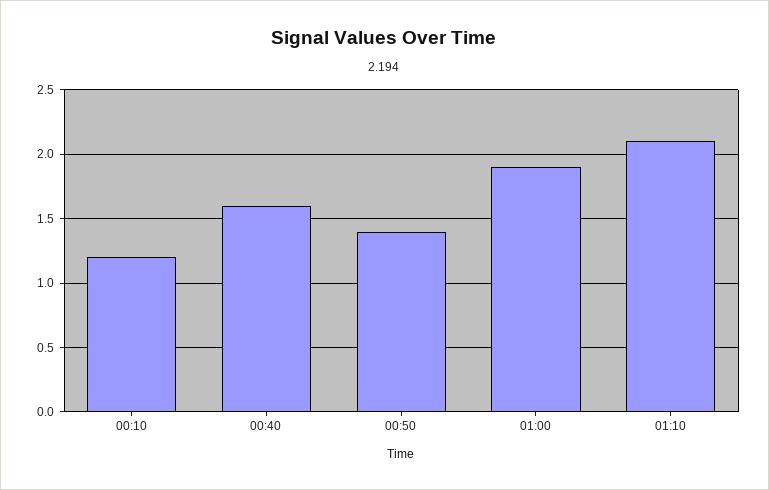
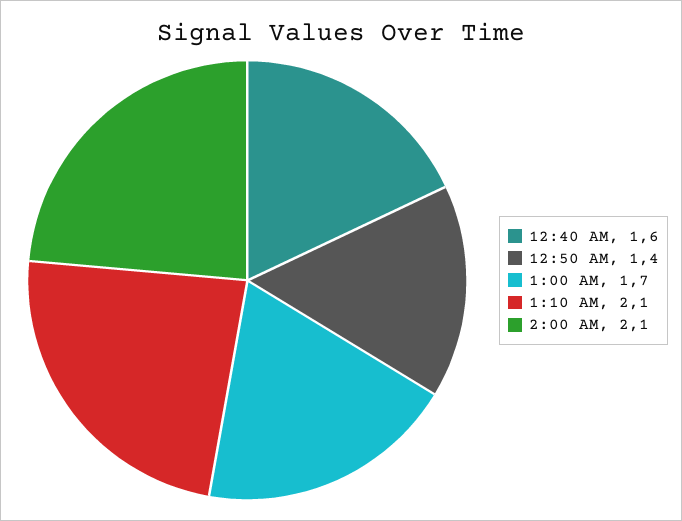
00:10: 1.2 -> none
01:00: 1.9 -> 1.7
2:00 AM: none -> 2.1

